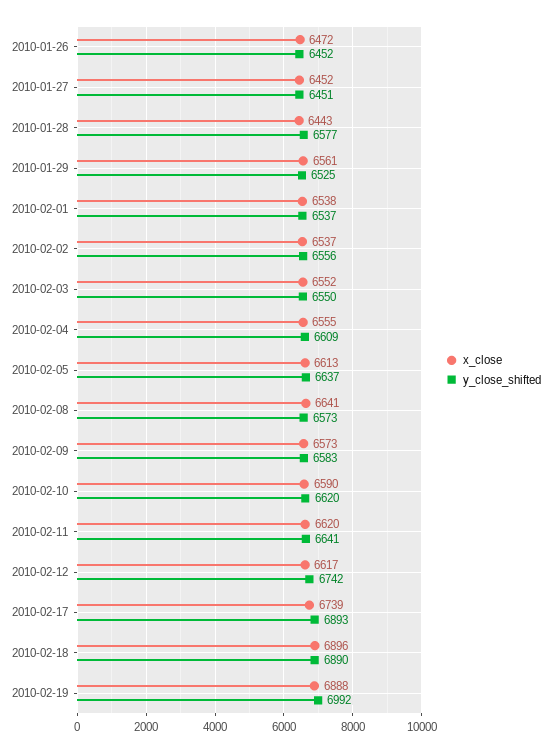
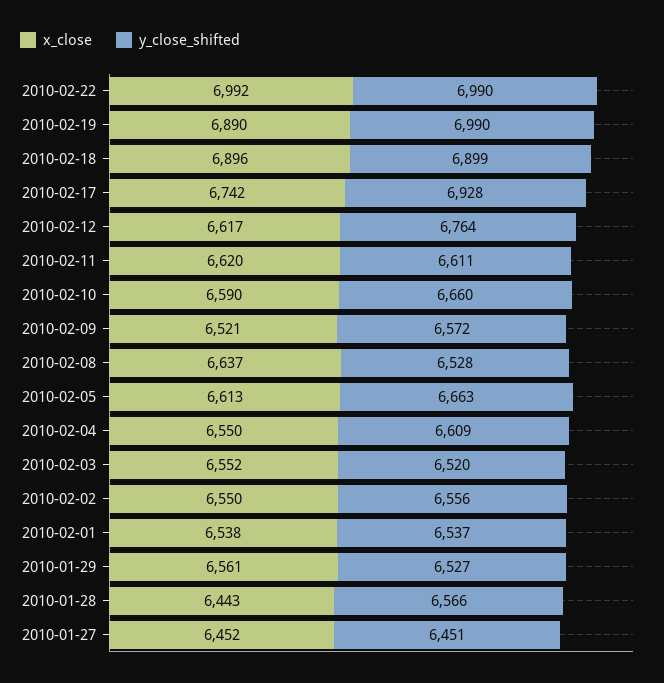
x_close, 2010-01-26: 6472 -> none
y_close_shifted, 2010-01-26: 6452 -> none
y_close_shifted, 2010-01-28: 6577 -> 6566
y_close_shifted, 2010-01-29: 6525 -> 6527
x_close, 2010-02-02: 6537 -> 6550
y_close_shifted, 2010-02-03: 6550 -> 6520
x_close, 2010-02-04: 6555 -> 6550
y_close_shifted, 2010-02-05: 6637 -> 6663
x_close, 2010-02-08: 6641 -> 6637
y_close_shifted, 2010-02-08: 6573 -> 6528
x_close, 2010-02-09: 6573 -> 6521
y_close_shifted, 2010-02-09: 6583 -> 6572
y_close_shifted, 2010-02-10: 6620 -> 6660
y_close_shifted, 2010-02-11: 6641 -> 6611
y_close_shifted, 2010-02-12: 6742 -> 6764
x_close, 2010-02-17: 6739 -> 6742
y_close_shifted, 2010-02-17: 6893 -> 6928
y_close_shifted, 2010-02-18: 6890 -> 6899
x_close, 2010-02-19: 6888 -> 6890
y_close_shifted, 2010-02-19: 6992 -> 6990
x_close, 2010-02-22: none -> 6992
y_close_shifted, 2010-02-22: none -> 6990

